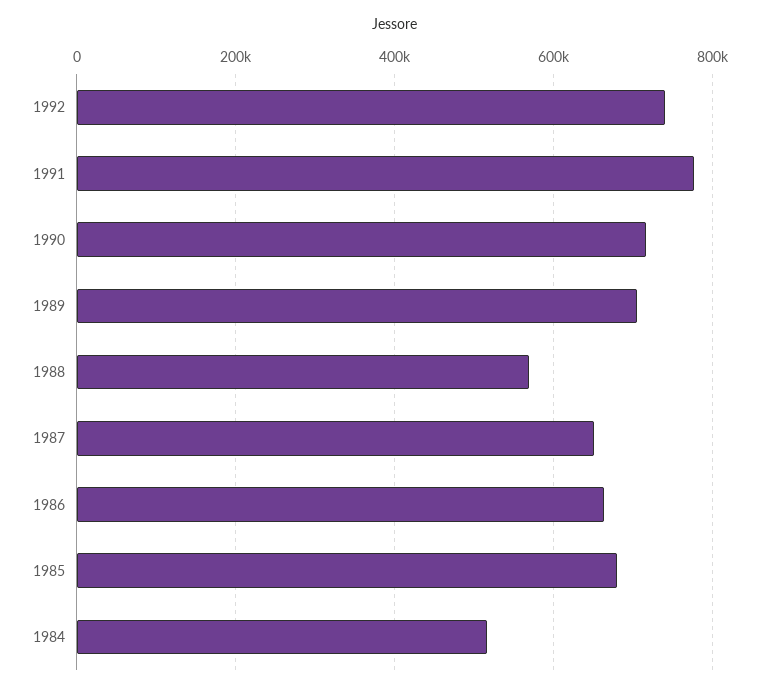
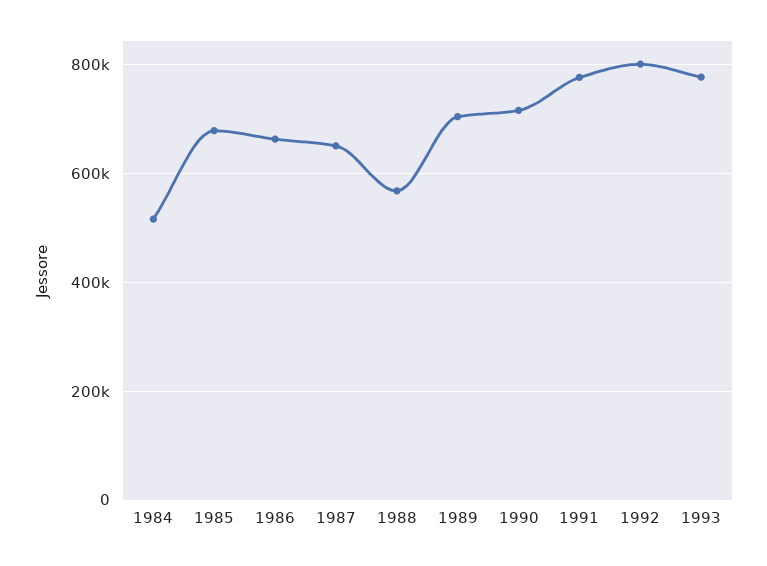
1992: 740000 -> 800000
1993: none -> 780000

